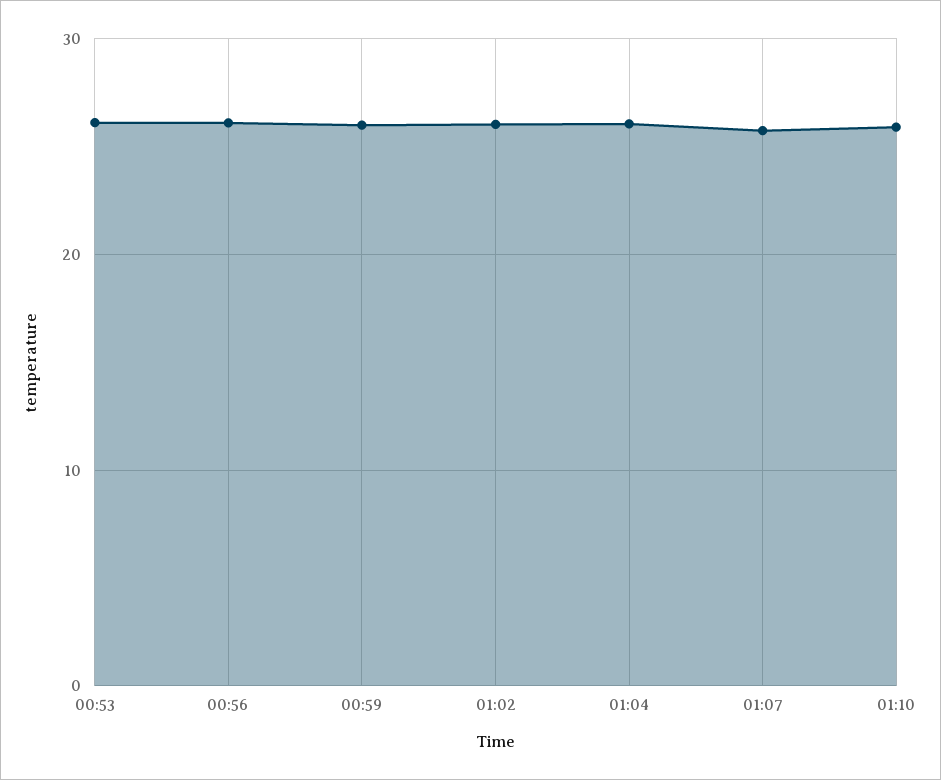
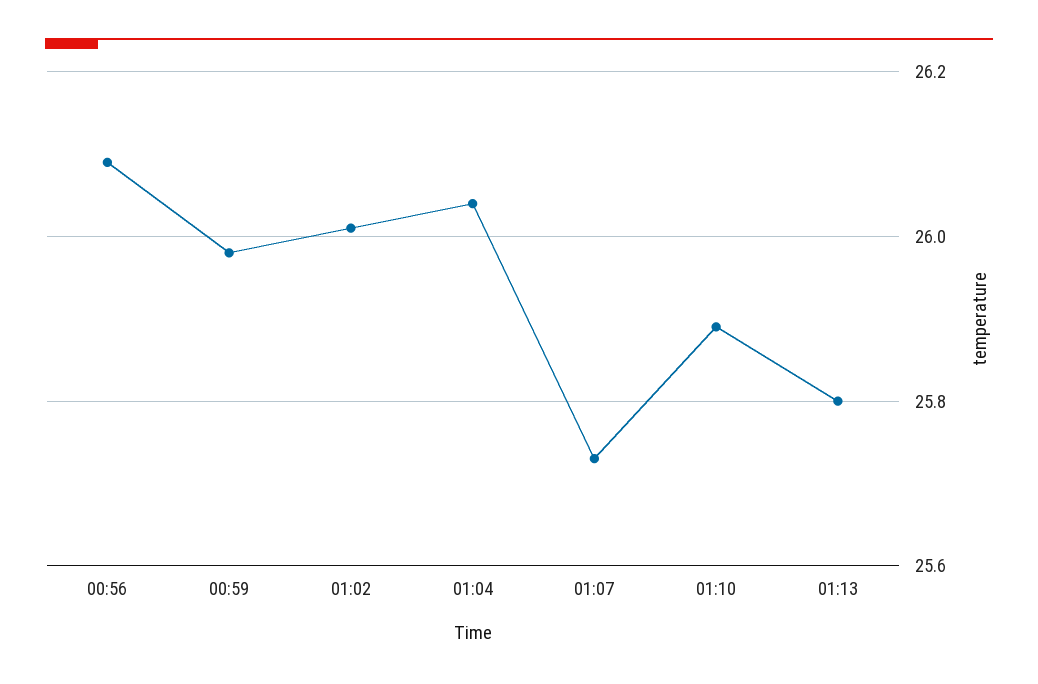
00:53: 26 -> none
01:13: none -> 25.8

